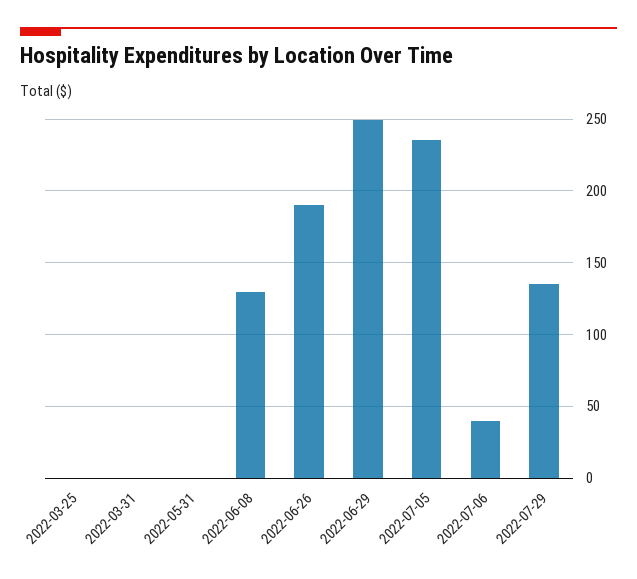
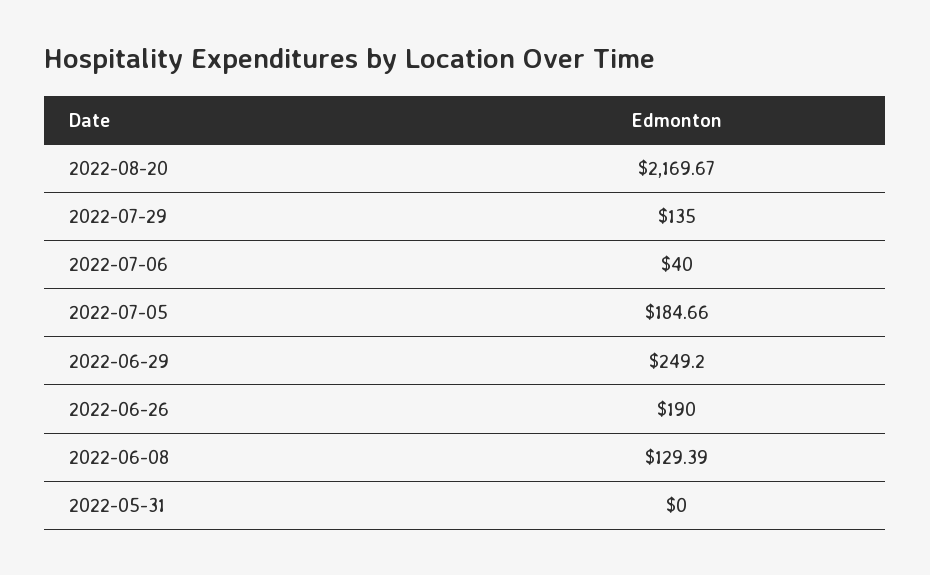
2022-03-25: 0 -> none
2022-03-31: 0 -> none
2022-07-05: 235 -> 184.66
2022-08-20: none -> 2169.67

